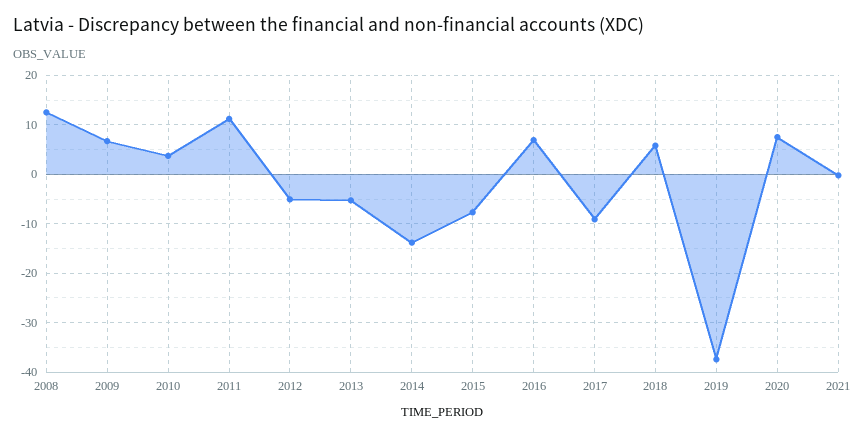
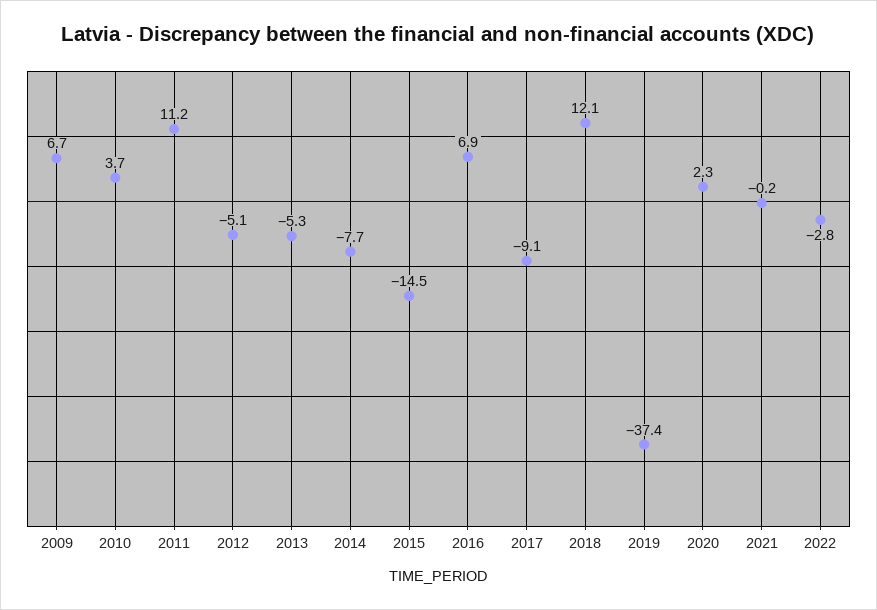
2008: 12 -> none
2014: -14 -> -7.7
2015: -8 -> -14.5
2018: 6 -> 12.1
2020: 8 -> 2.3
2022: none -> -2.8

